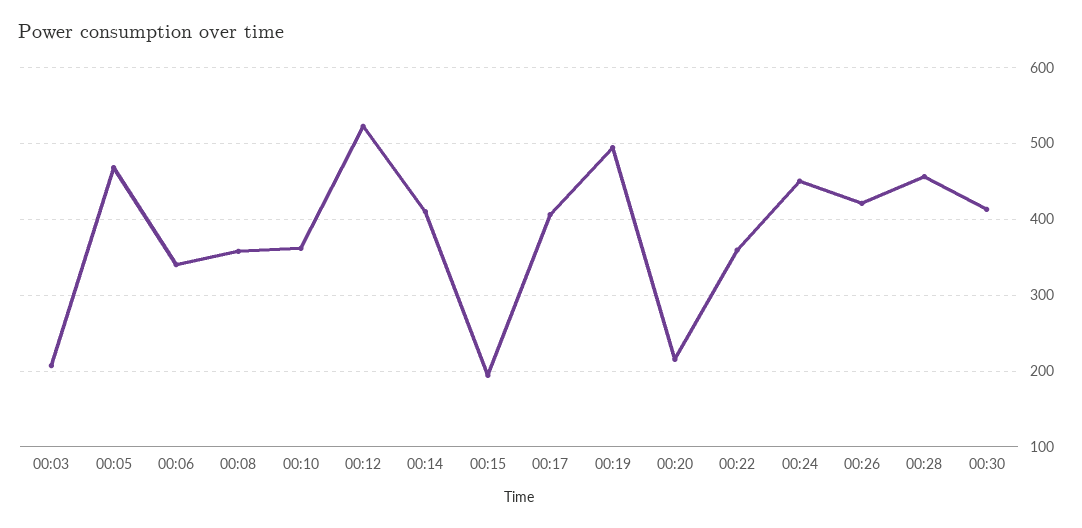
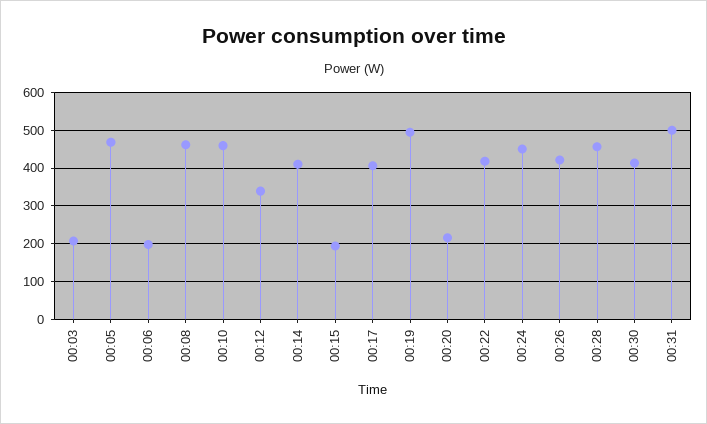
00:06: 340 -> 200
00:08: 360 -> 460
00:10: 360 -> 460
00:12: 520 -> 340
00:22: 360 -> 420
00:31: none -> 500

